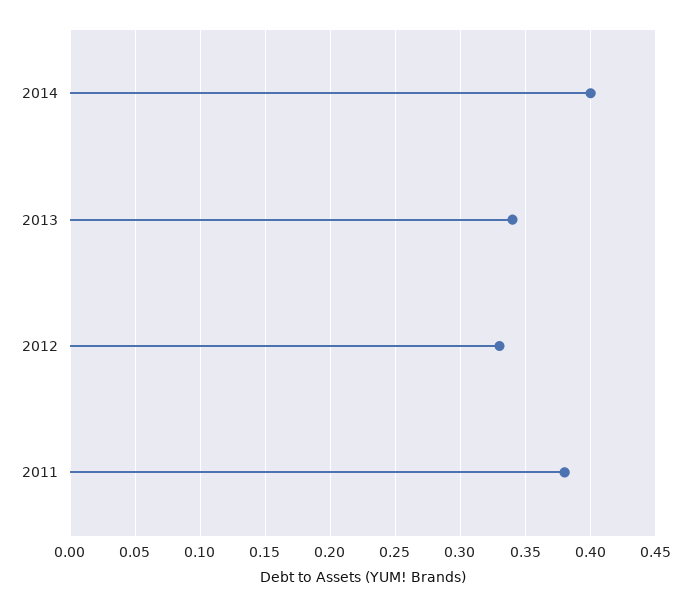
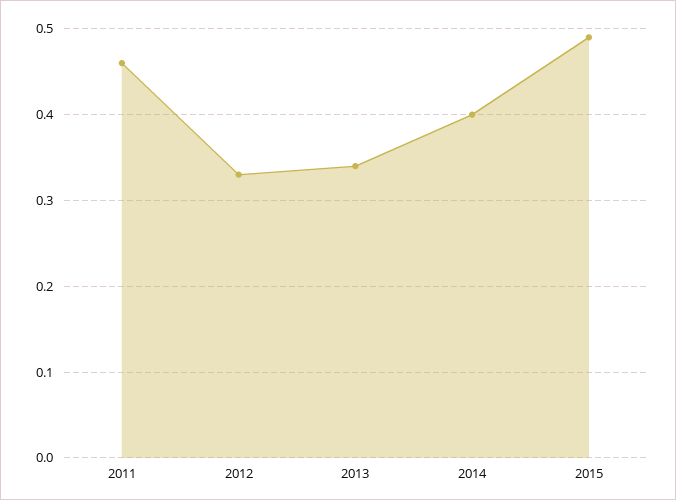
2011: 0.38 -> 0.46
2015: none -> 0.49

